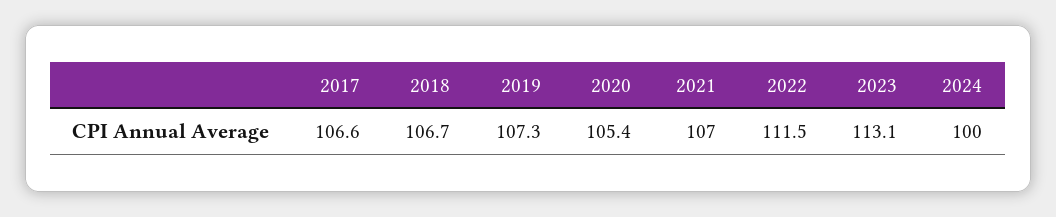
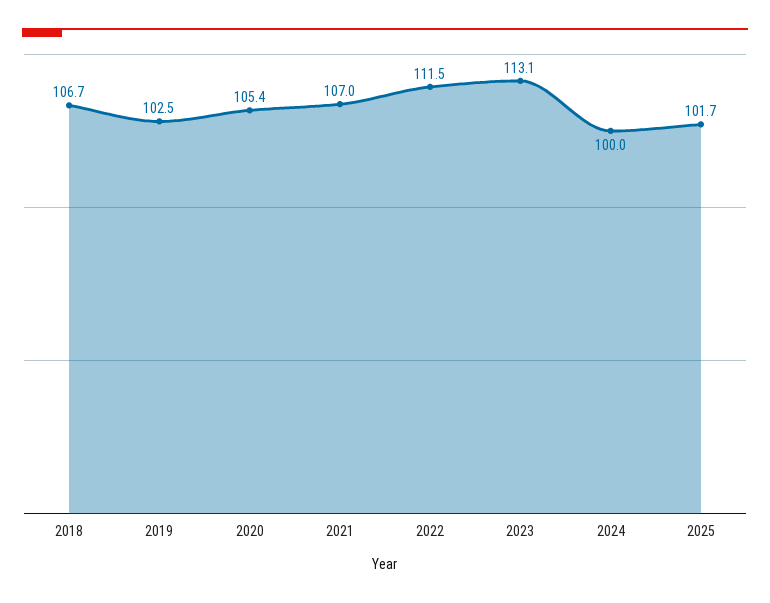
2017: 106.6 -> none
2019: 107.3 -> 102.5
2025: none -> 101.7

